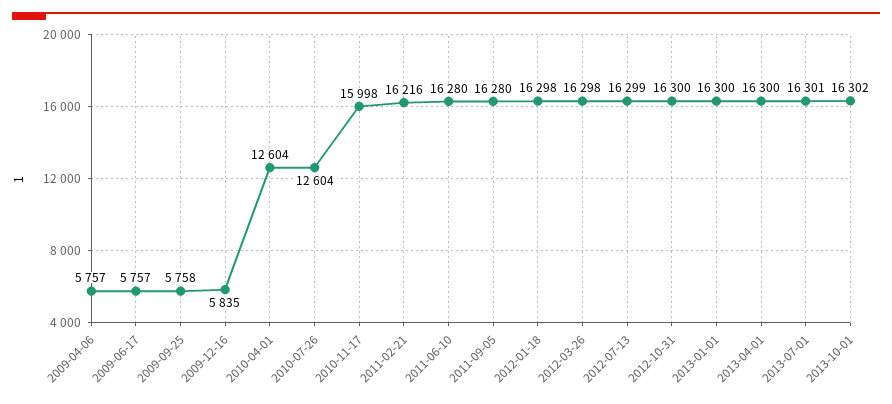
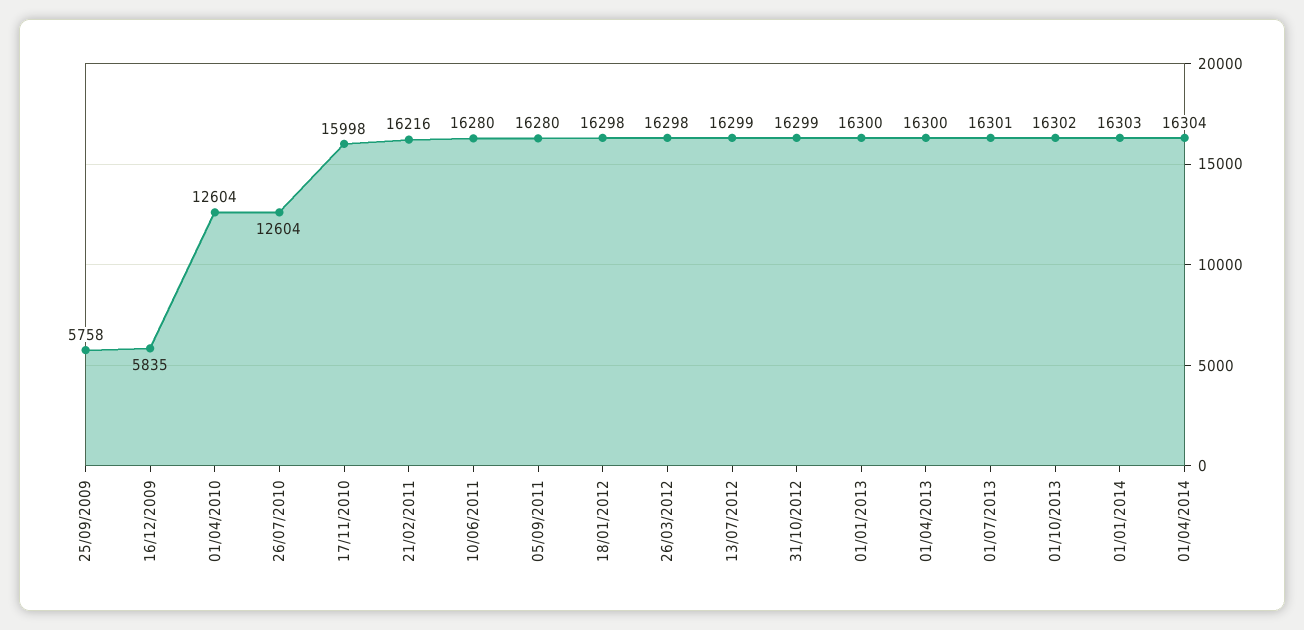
2009-04-06: 5757 -> none
2009-06-17: 5757 -> none
2012-10-31: 16300 -> 16299
01/01/2014: none -> 16303
01/04/2014: none -> 16304

